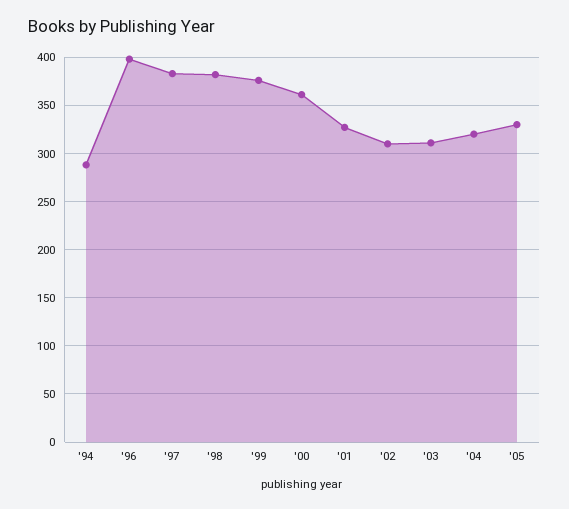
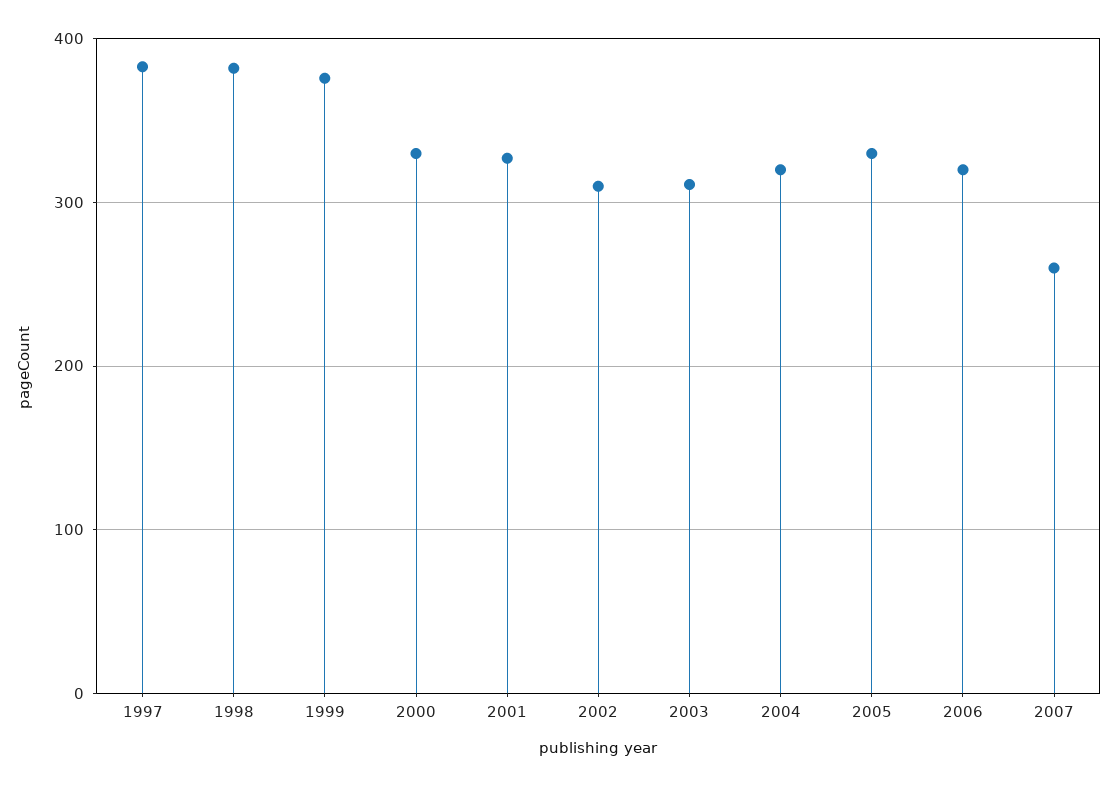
'94: 290 -> none
'96: 400 -> none
'00: 360 -> 330
2006: none -> 320
2007: none -> 260

